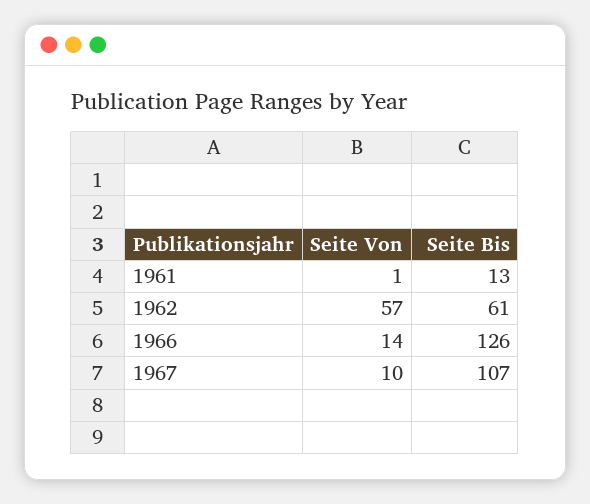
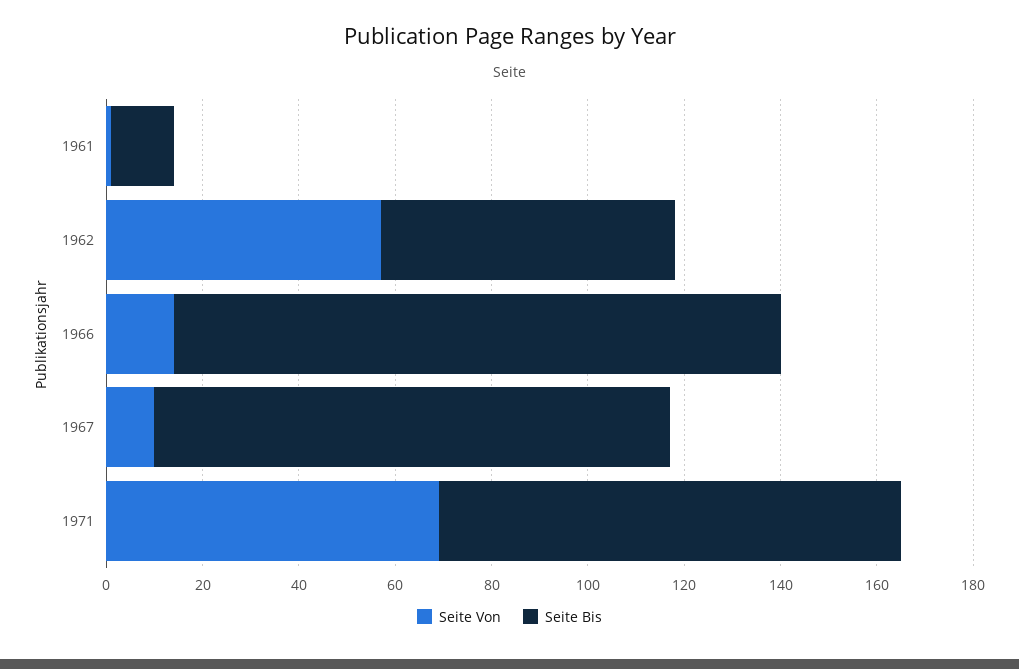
Seite Von, 1971: none -> 70
Seite Bis, 1971: none -> 95

